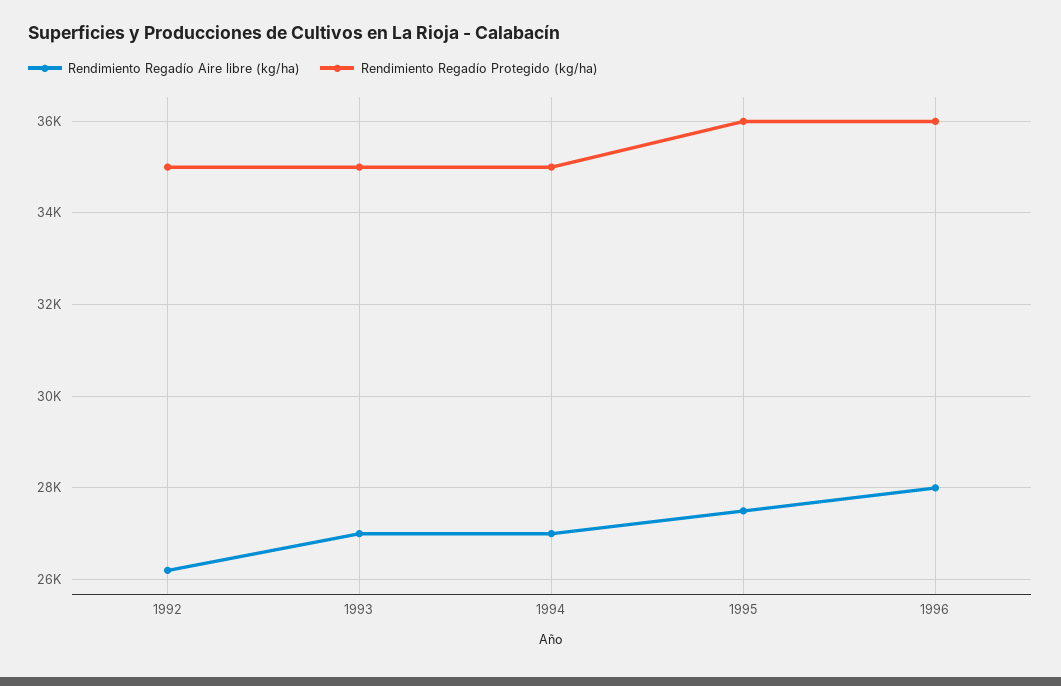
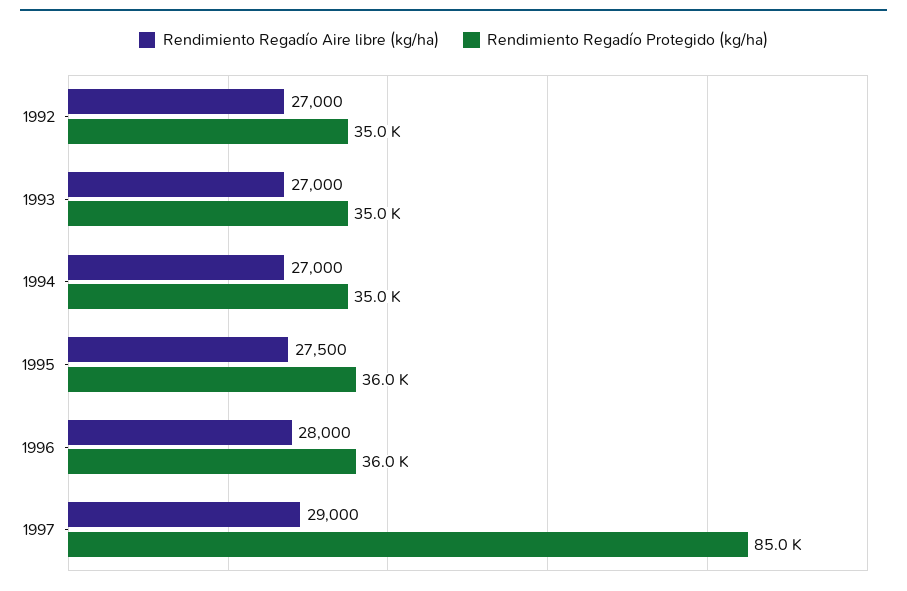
Rendimiento Regadío Aire libre (kg/ha), 1992: 26200 -> 27000
Rendimiento Regadío Aire libre (kg/ha), 1997: none -> 29000
Rendimiento Regadío Protegido (kg/ha), 1997: none -> 85000

